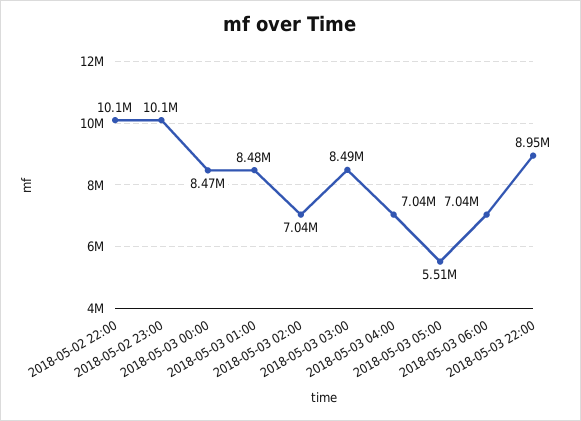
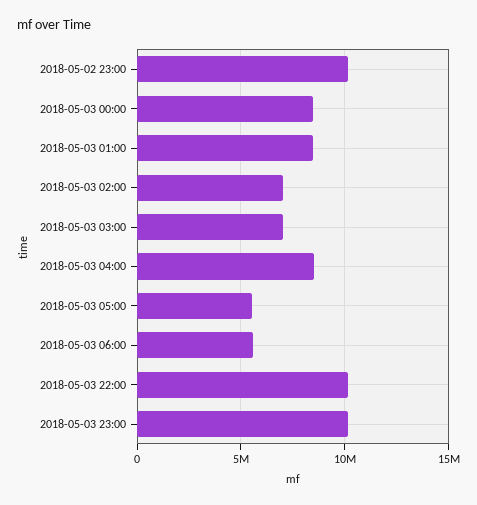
2018-05-02 22:00: 10100000 -> none
2018-05-03 03:00: 8490000 -> 7000000
2018-05-03 04:00: 7040000 -> 8500000
2018-05-03 06:00: 7040000 -> 5500000
2018-05-03 22:00: 8950000 -> 10000000
2018-05-03 23:00: none -> 10000000

